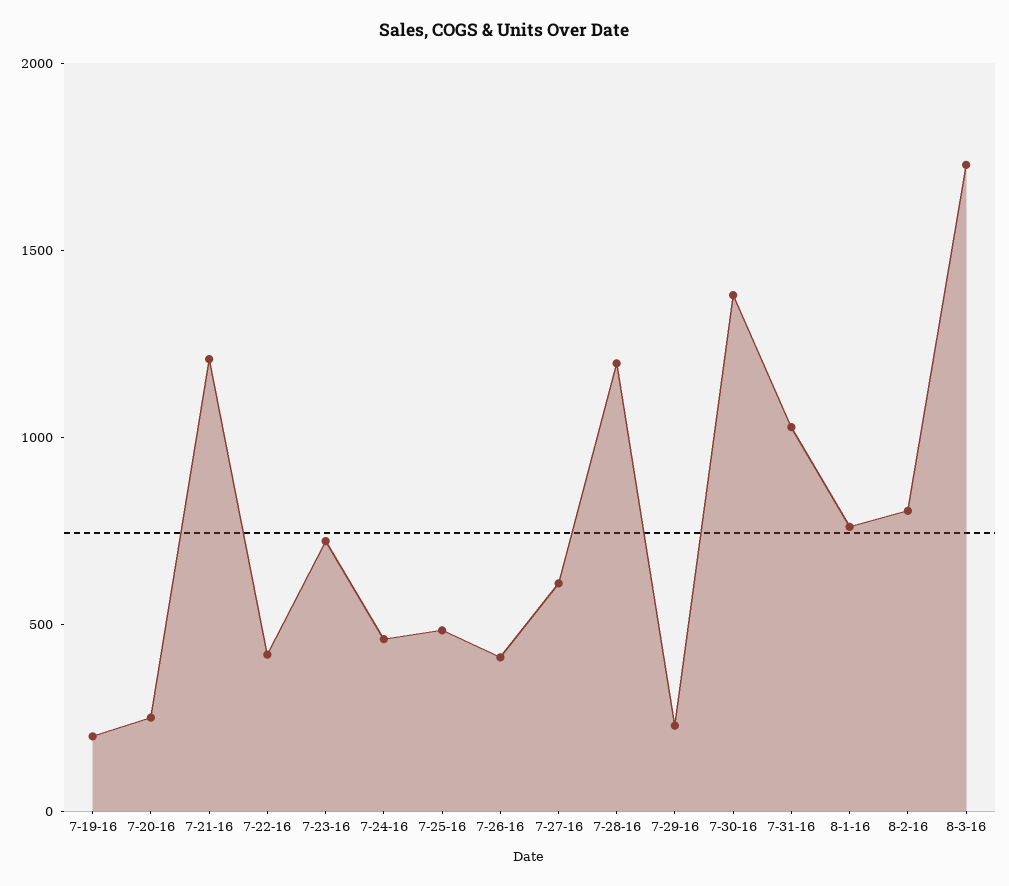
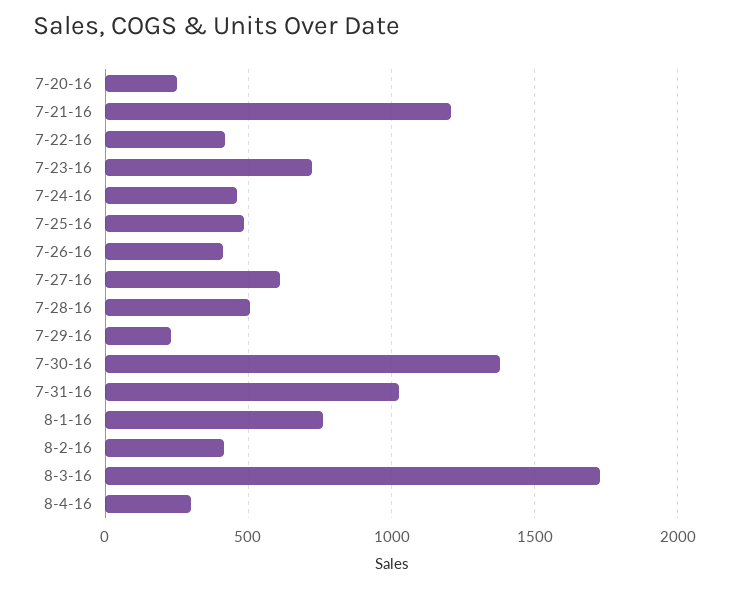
7-19-16: 200 -> none
7-28-16: 1200 -> 500
8-2-16: 800 -> 400
8-4-16: none -> 300

